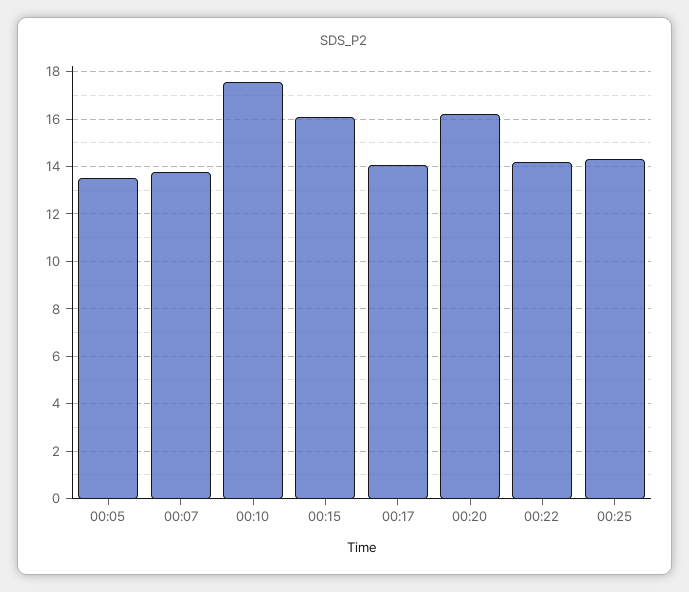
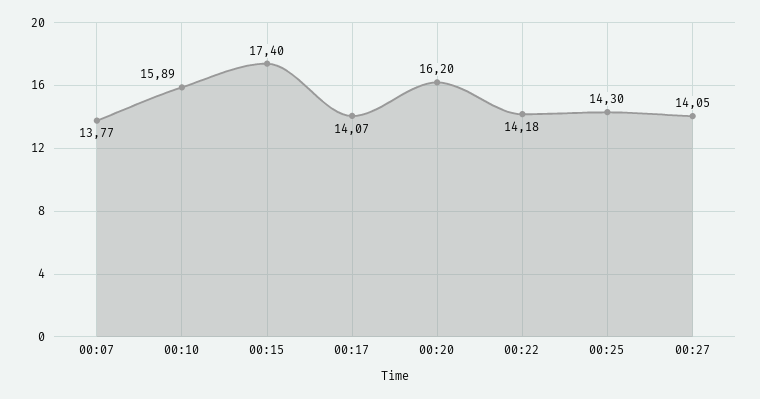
00:05: 13.5 -> none
00:10: 17.5 -> 15.89
00:15: 16 -> 17.4
00:27: none -> 14.05

